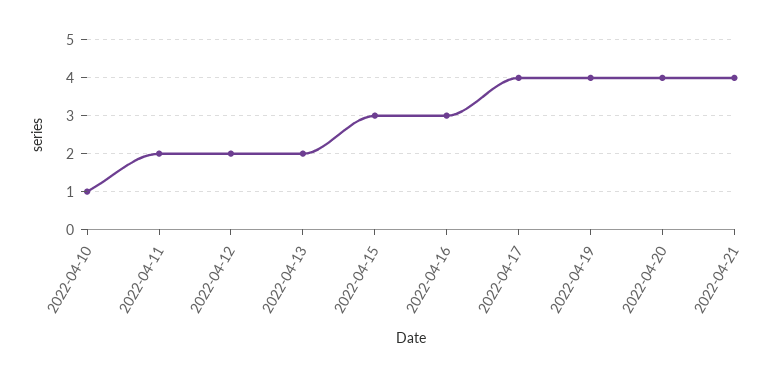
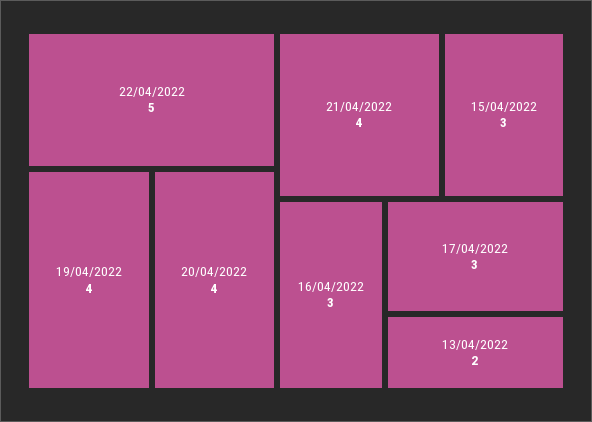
2022-04-10: 1 -> none
2022-04-11: 2 -> none
2022-04-12: 2 -> none
2022-04-17: 4 -> 3
22/04/2022: none -> 5

